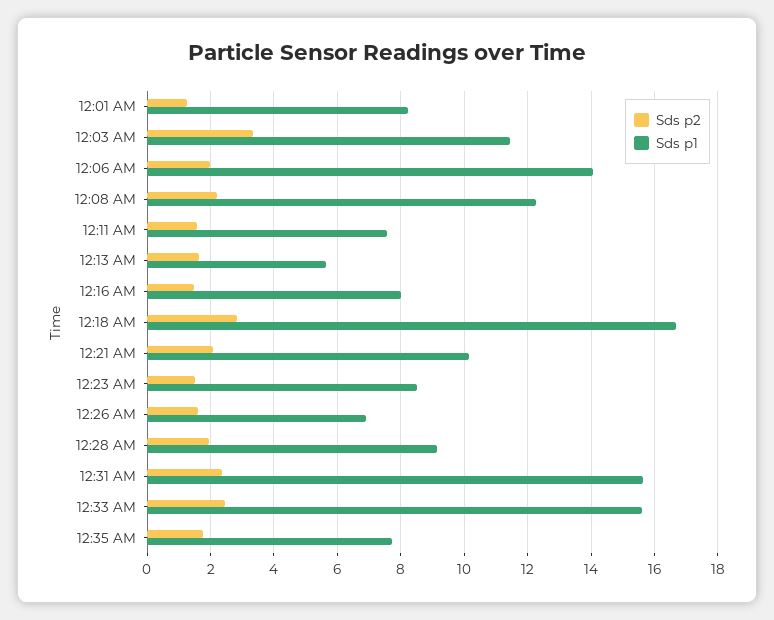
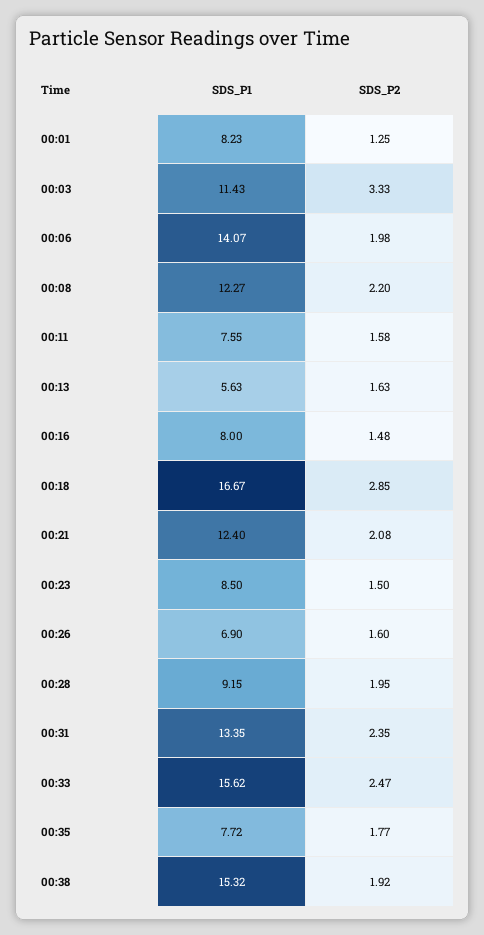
Sds p1, 12:21 AM: 10.2 -> 12.4
Sds p1, 12:31 AM: 15.6 -> 13.35
Sds p1, 00:38: none -> 15.32
Sds p2, 00:38: none -> 1.92

